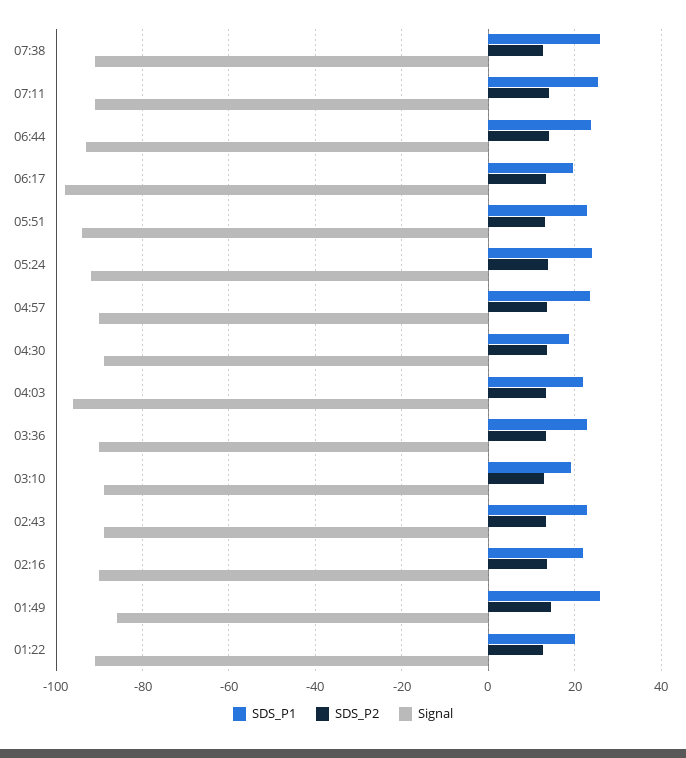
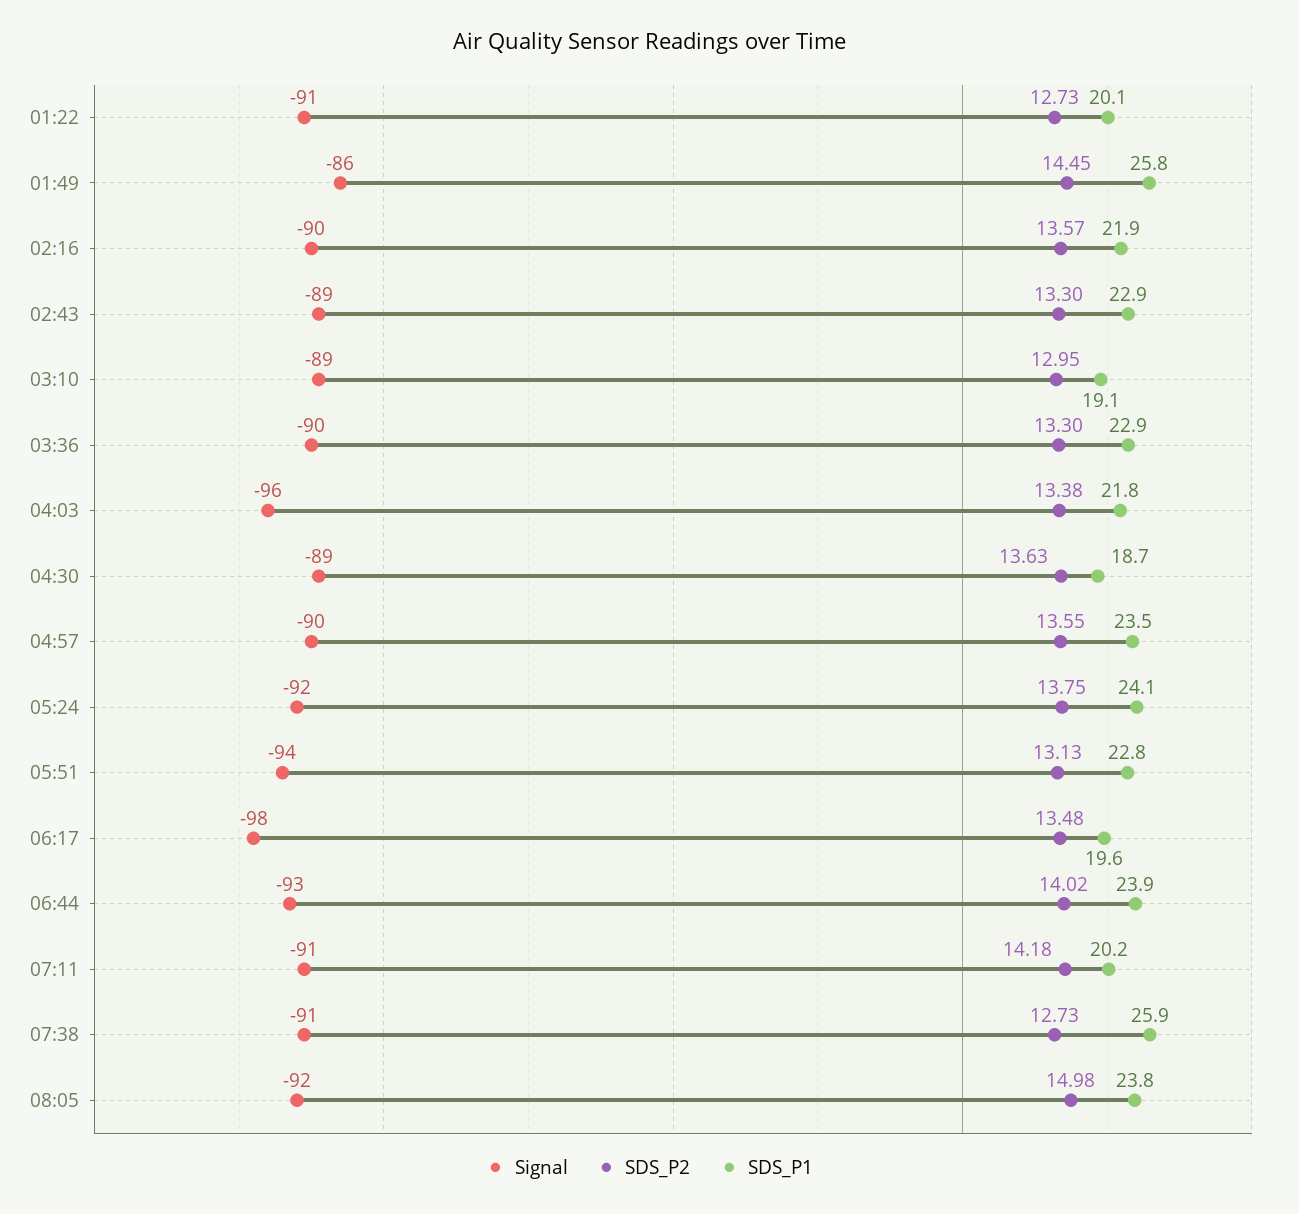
SDS_P1, 07:11: 26 -> 20.2
Signal, 08:05: none -> -92
SDS_P2, 08:05: none -> 14.98
SDS_P1, 08:05: none -> 23.8

